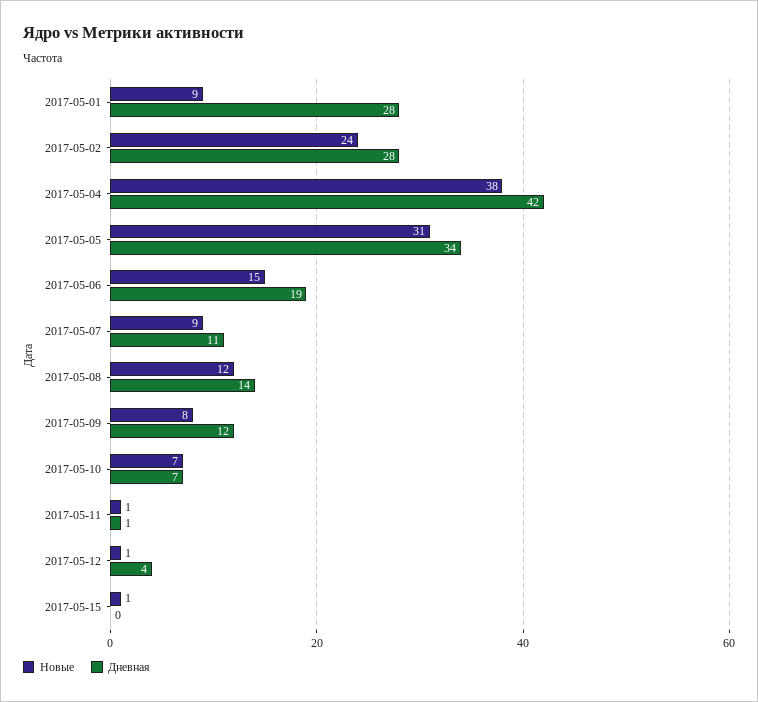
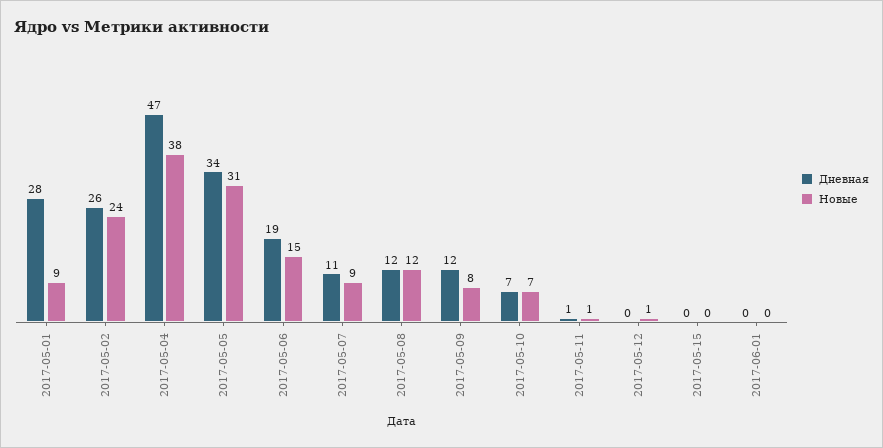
Дневная, 2017-05-02: 28 -> 26
Дневная, 2017-05-04: 42 -> 47
Дневная, 2017-05-08: 14 -> 12
Дневная, 2017-05-12: 4 -> 0
Новые, 2017-05-15: 1 -> 0
Дневная, 2017-06-01: none -> 0
Новые, 2017-06-01: none -> 0

